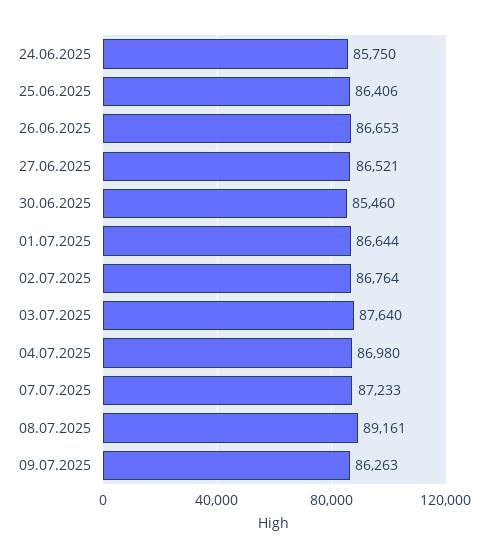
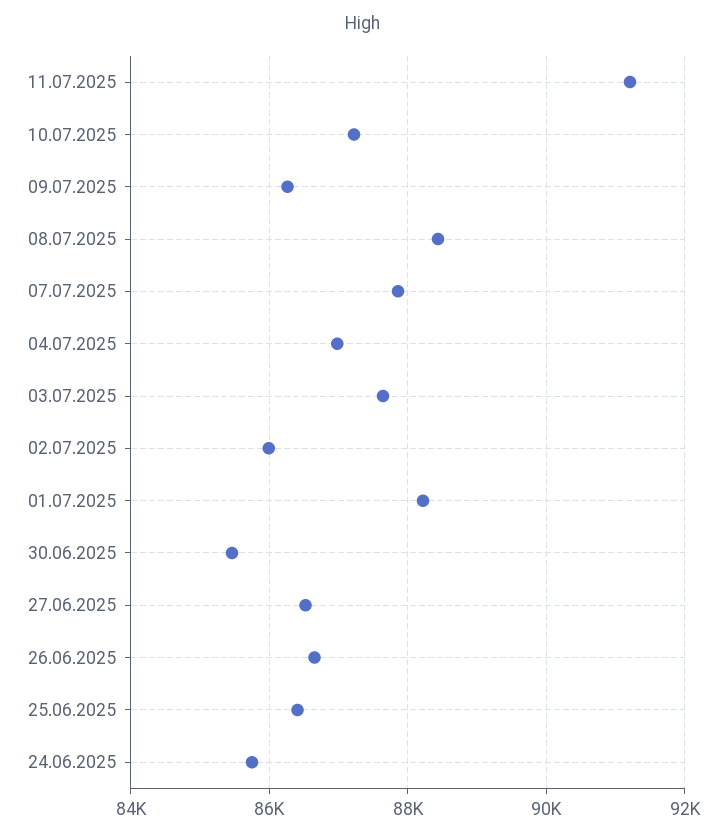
01.07.2025: 86644 -> 88200
02.07.2025: 86764 -> 86000
07.07.2025: 87233 -> 87800
08.07.2025: 89161 -> 88400
11.07.2025: none -> 91200
10.07.2025: none -> 87200

